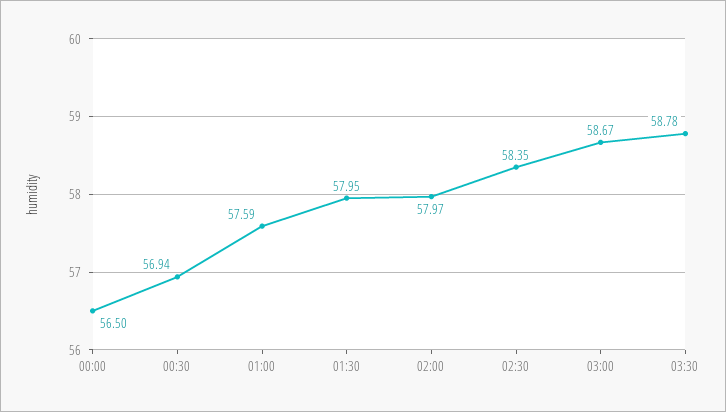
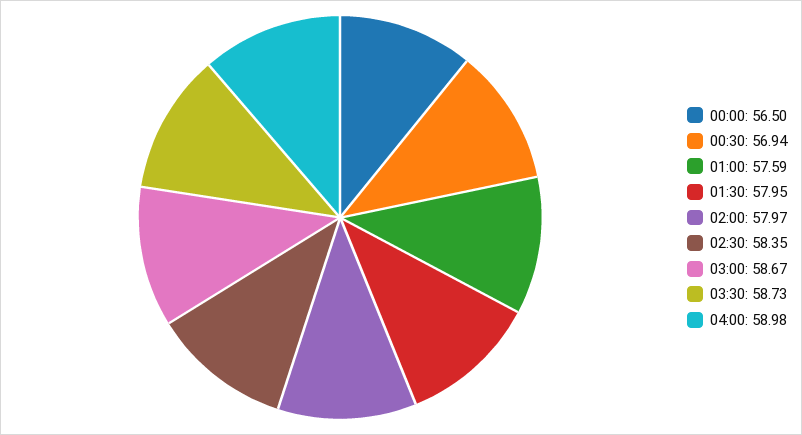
03:30: 58.78 -> 58.73
04:00: none -> 58.98

